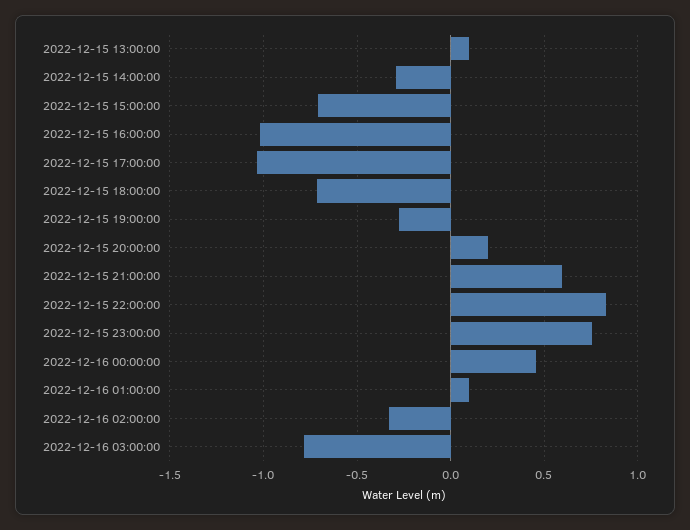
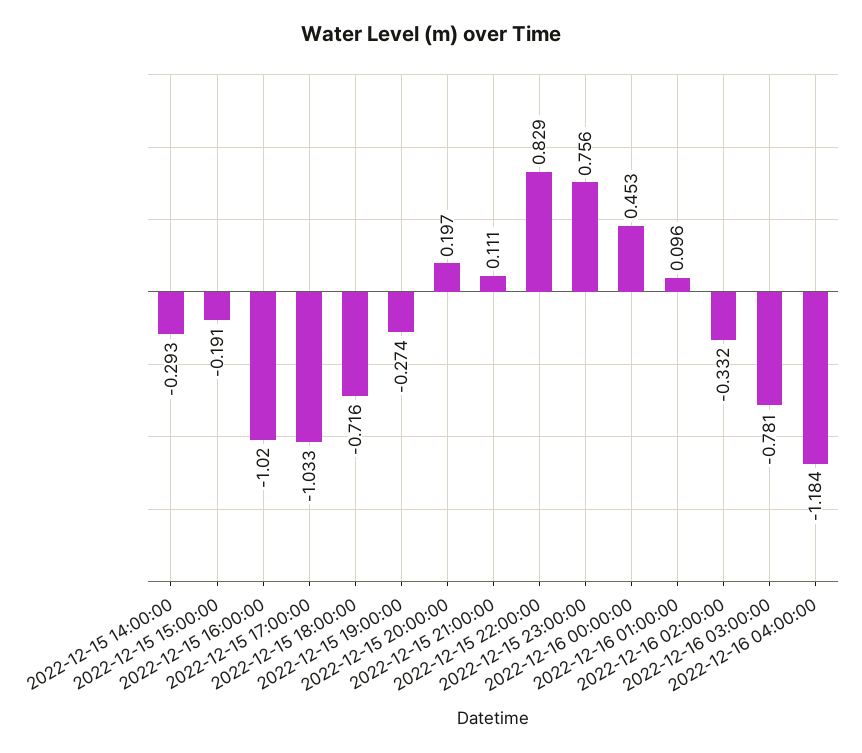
2022-12-15 13:00:00: 0.1 -> none
2022-12-15 15:00:00: -0.7 -> -0.191
2022-12-15 21:00:00: 0.6 -> 0.111
2022-12-16 04:00:00: none -> -1.184

